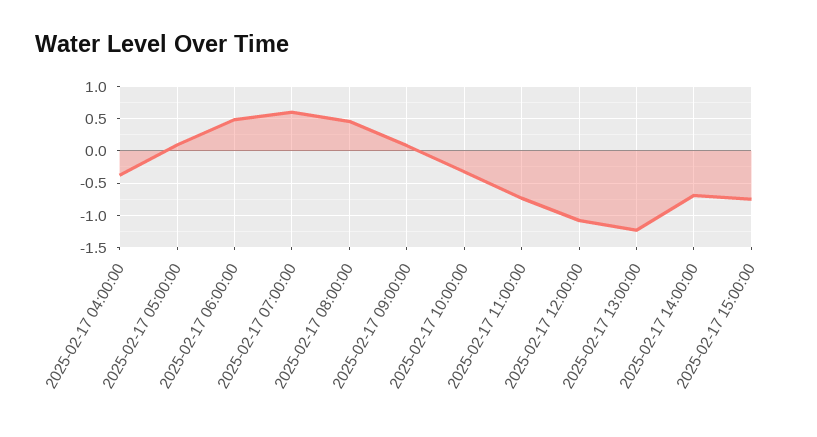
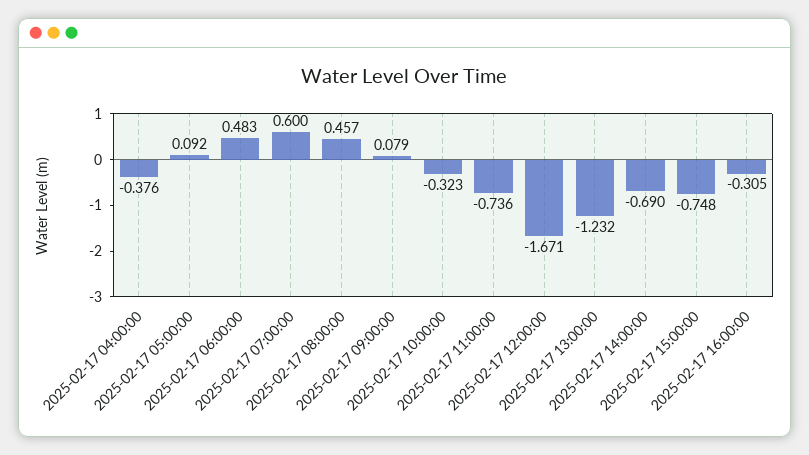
2025-02-17 12:00:00: -1.1 -> -1.671
2025-02-17 16:00:00: none -> -0.305

